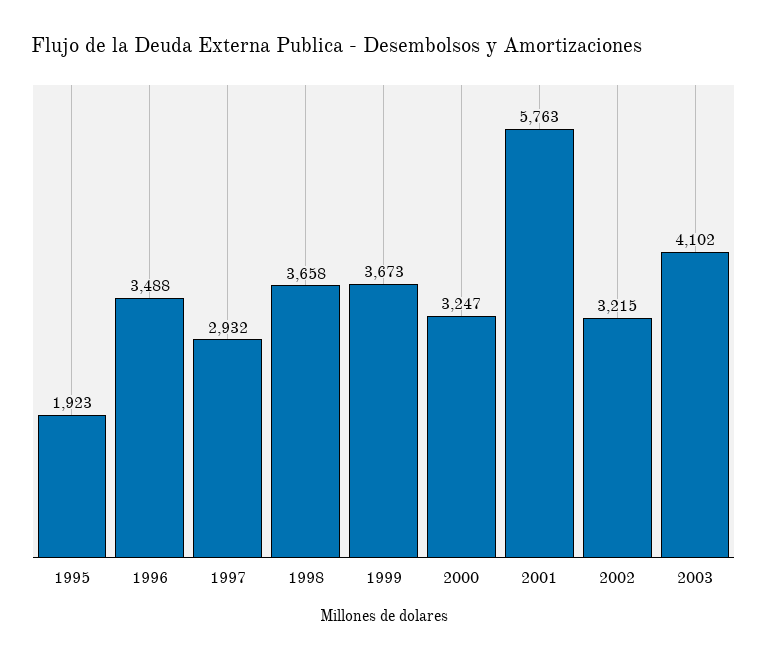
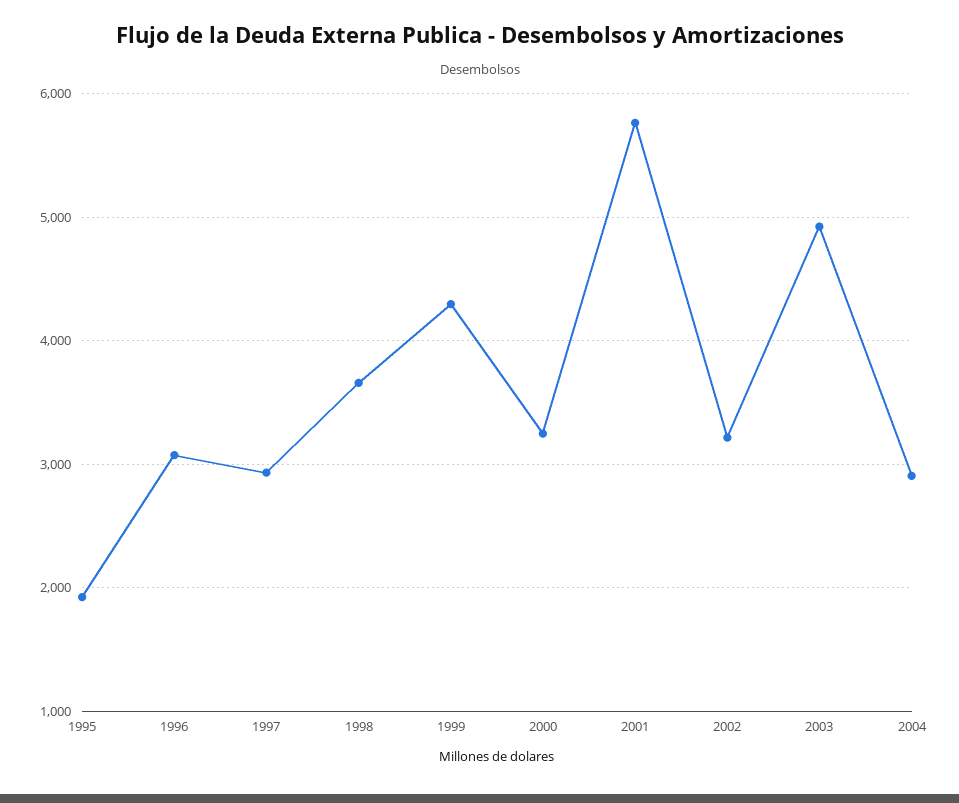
1996: 3488 -> 3100
1999: 3673 -> 4300
2003: 4102 -> 4900
2004: none -> 2900

